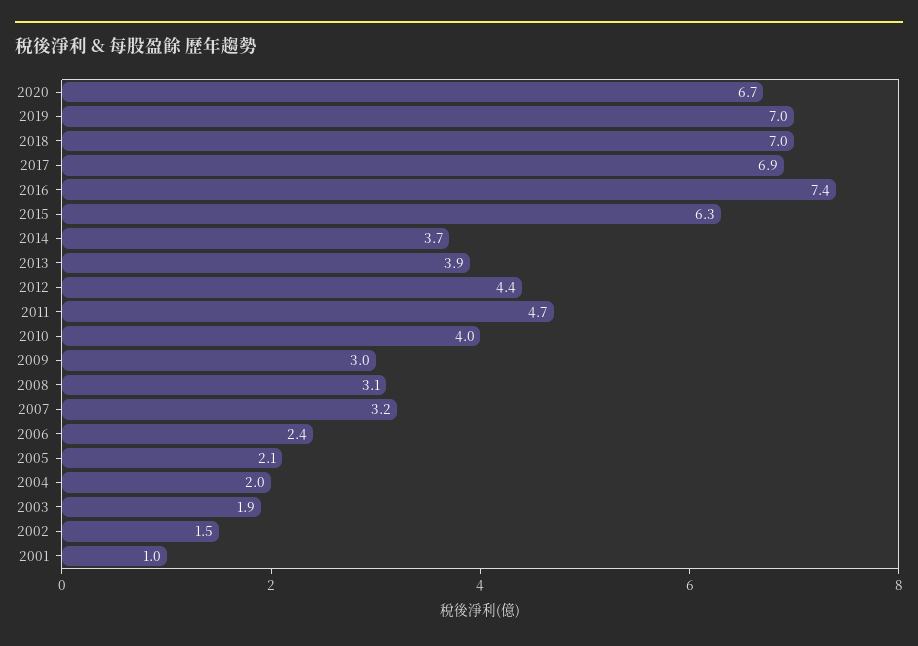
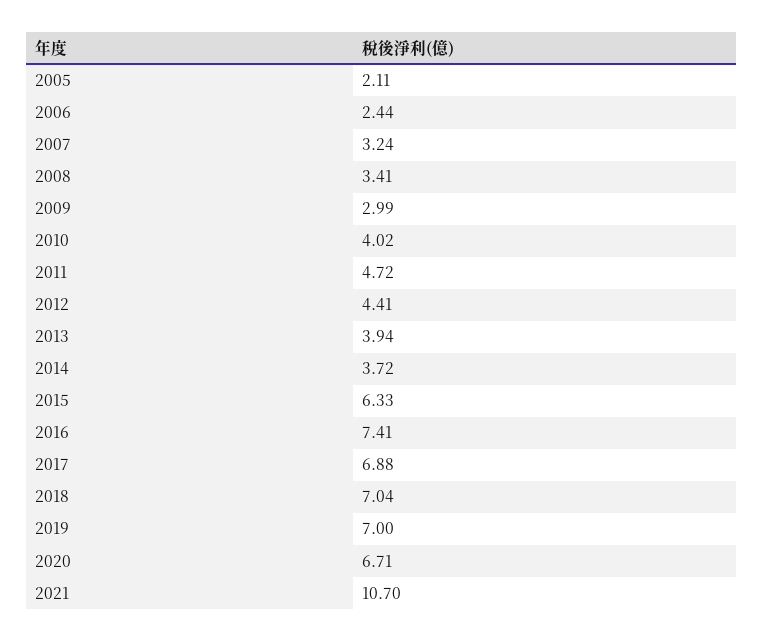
2008: 3.1 -> 3.41
2004: 2 -> none
2003: 1.9 -> none
2002: 1.5 -> none
2001: 1 -> none
2021: none -> 10.7

